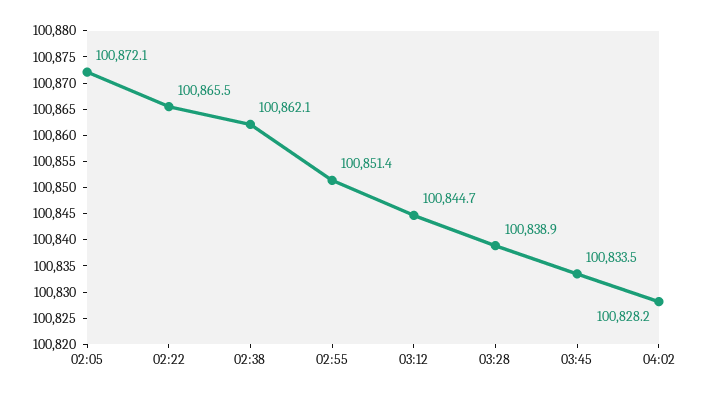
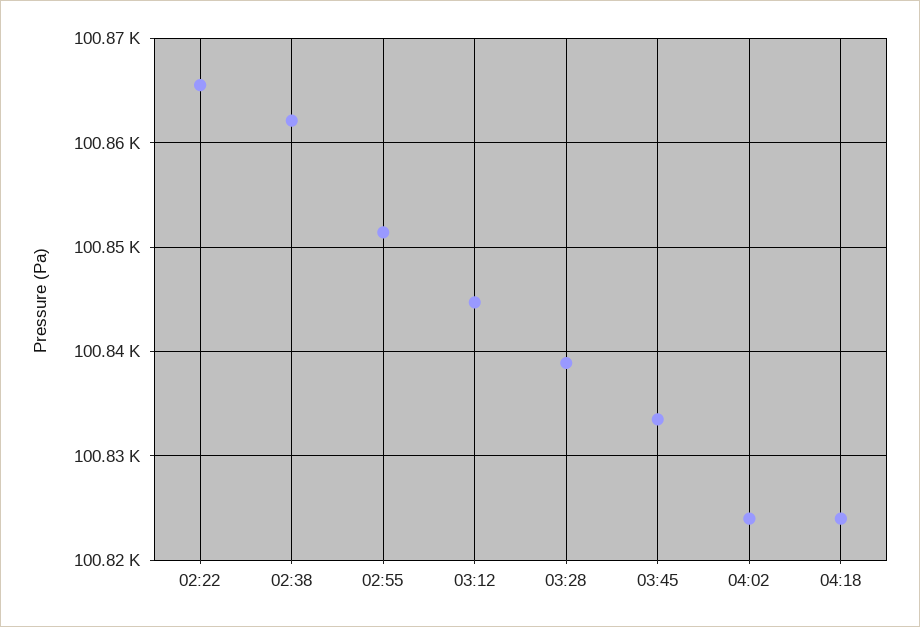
02:05: 100872.1 -> none
04:02: 100828.2 -> 100824
04:18: none -> 100824

